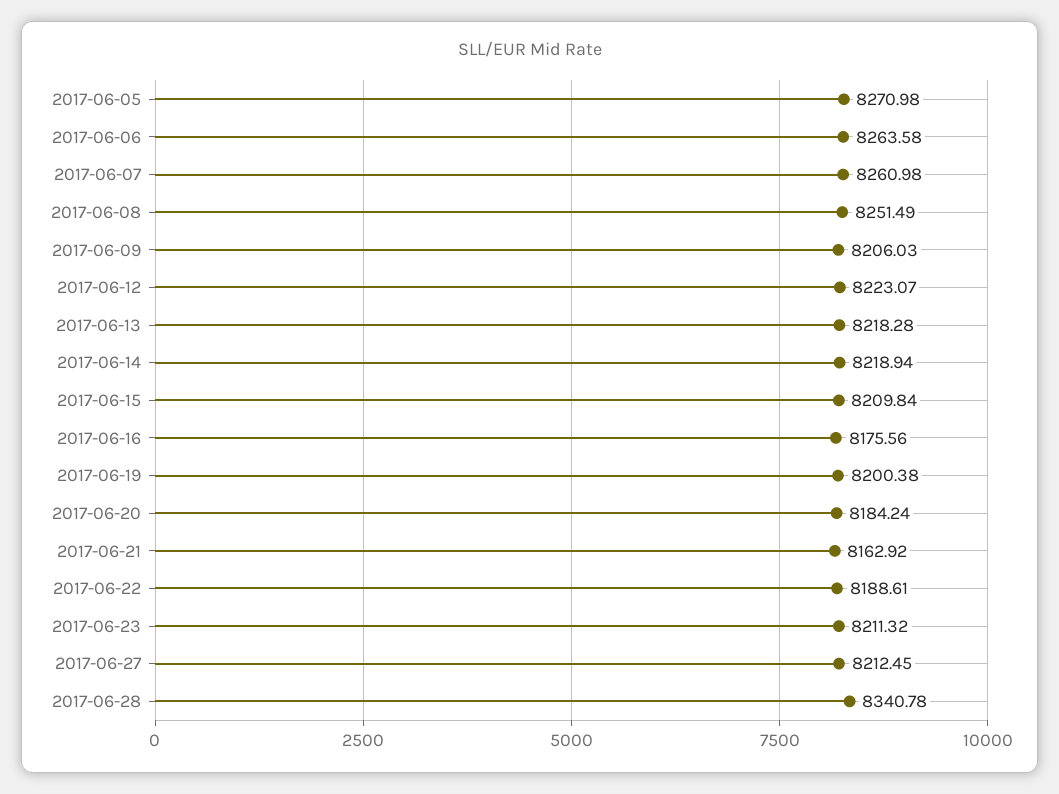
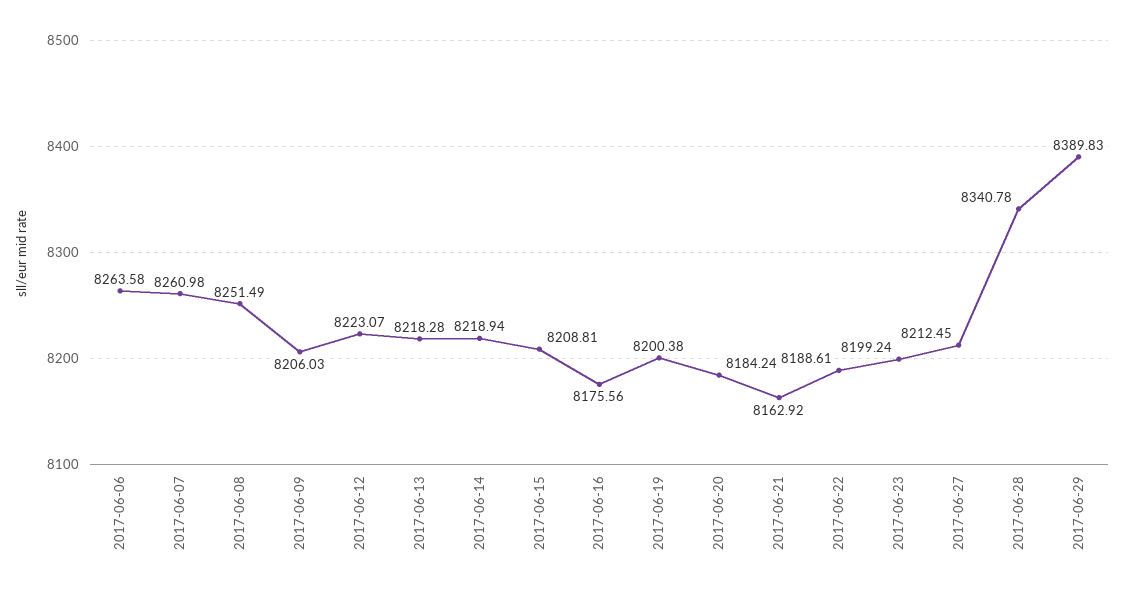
2017-06-05: 8270.98 -> none
2017-06-15: 8209.84 -> 8208.81
2017-06-23: 8211.32 -> 8199.24
2017-06-29: none -> 8389.83

